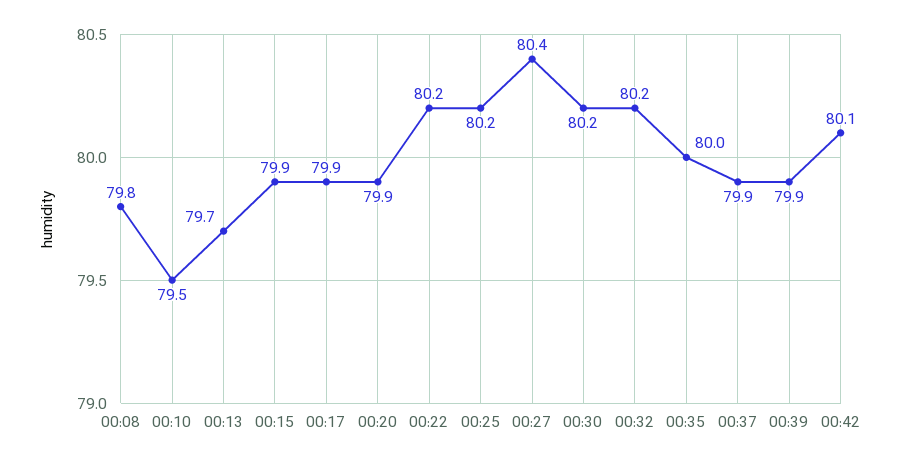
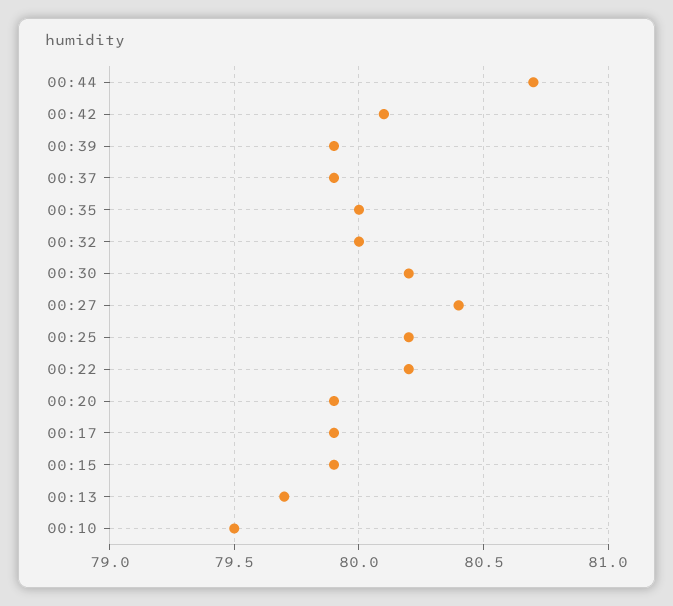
00:08: 79.8 -> none
00:32: 80.2 -> 80
00:44: none -> 80.7

